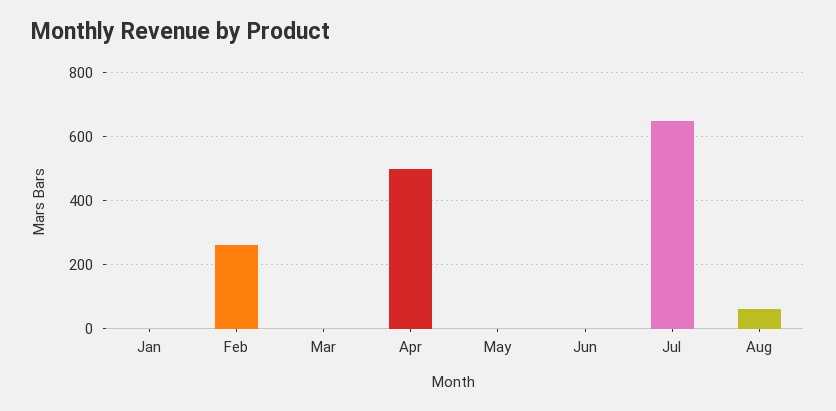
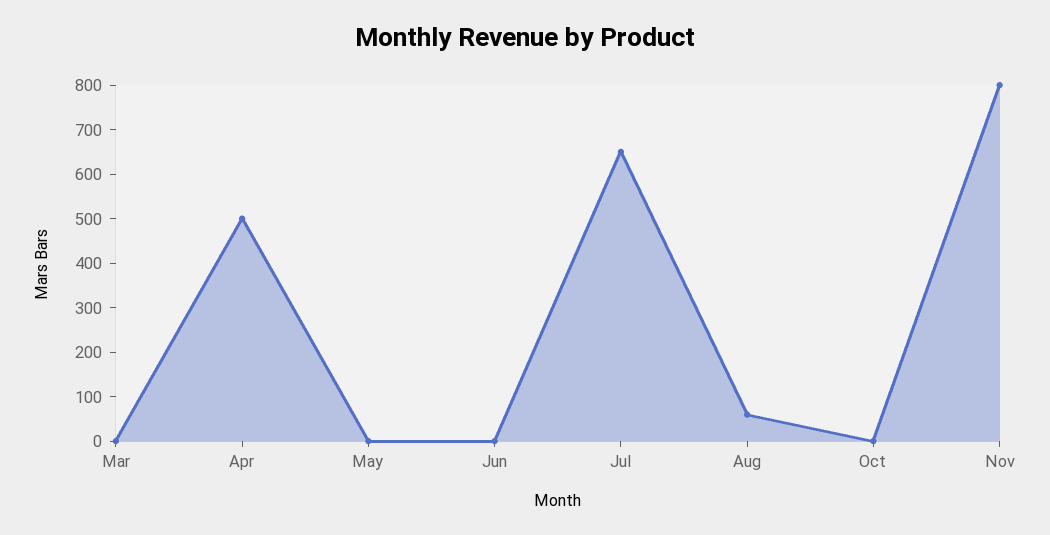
Jan: 0 -> none
Feb: 260 -> none
Oct: none -> 0
Nov: none -> 800

